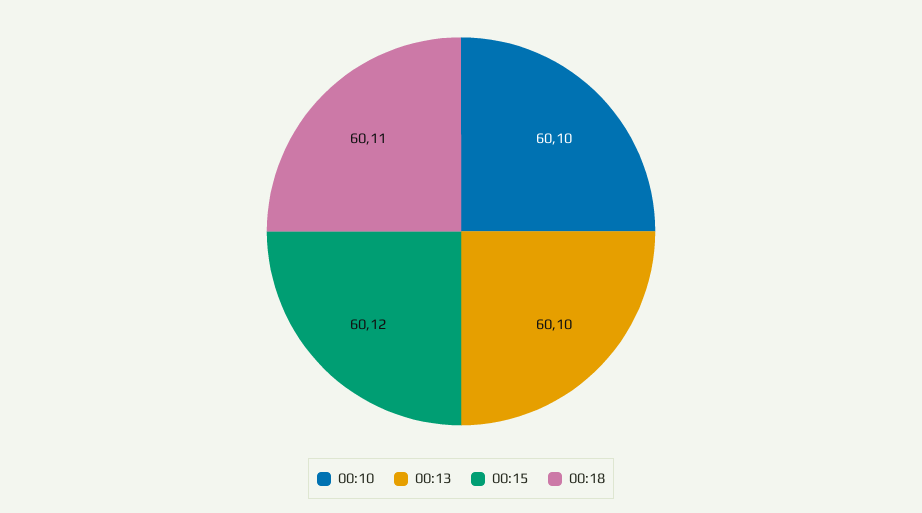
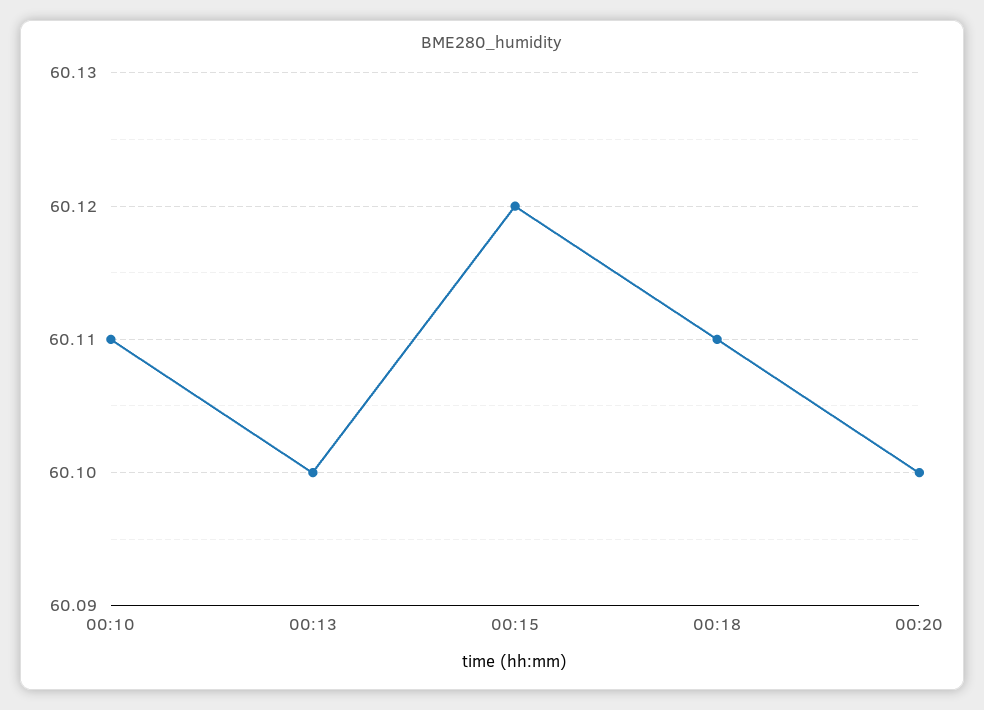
00:10: 60.1 -> 60.11
00:20: none -> 60.1

